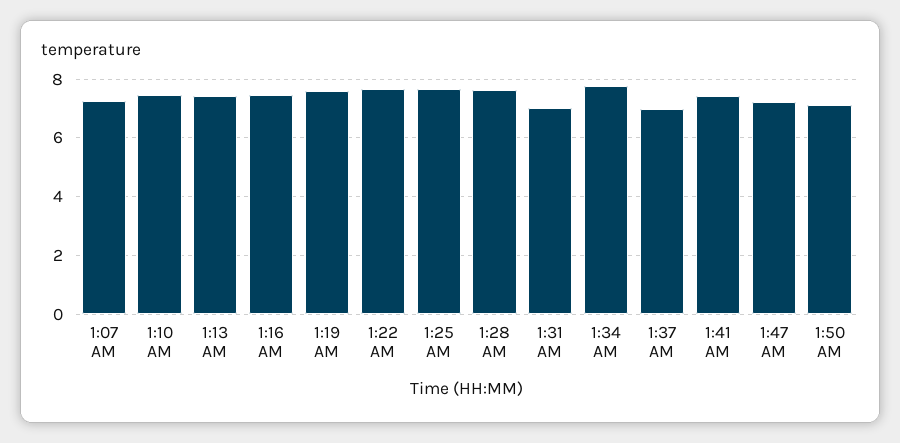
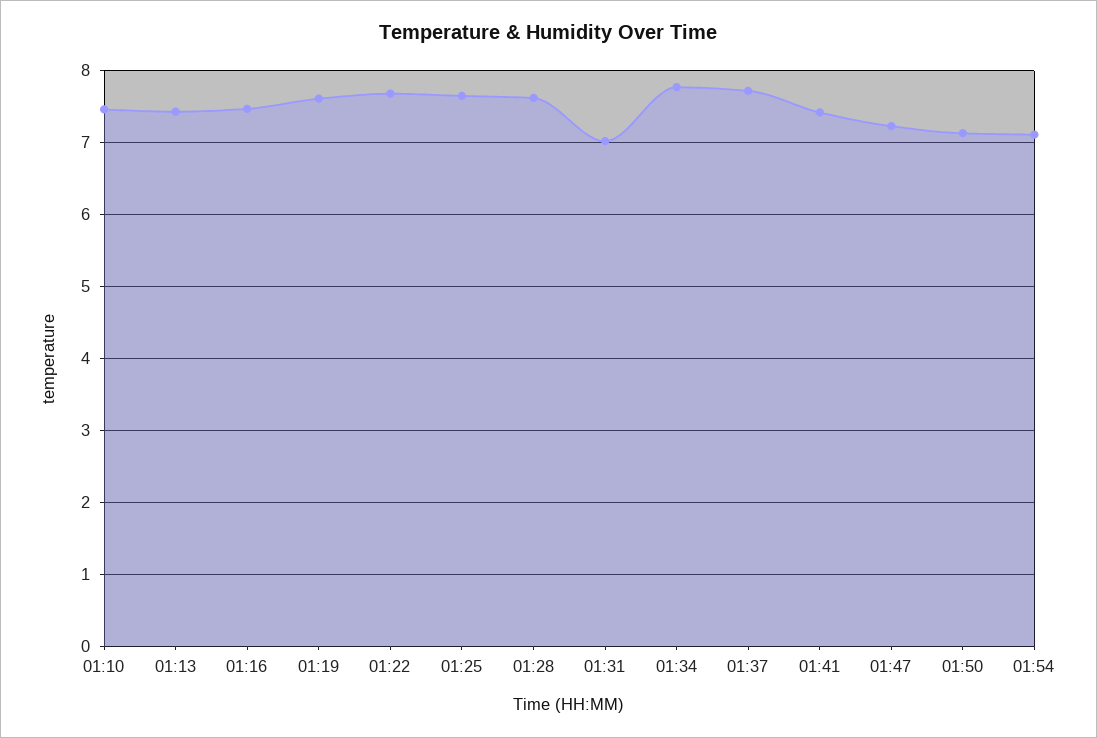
1:07 AM: 7.25 -> none
1:37 AM: 7 -> 7.7
01:54: none -> 7.1

